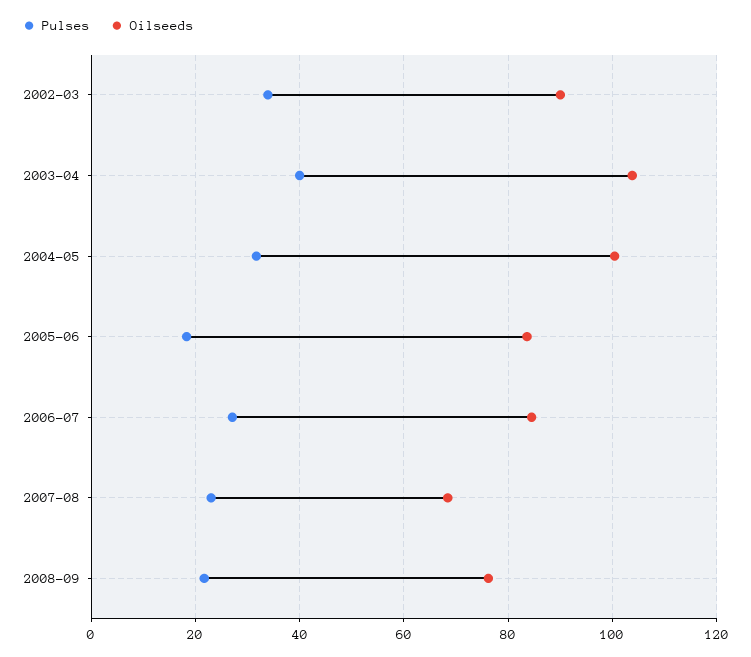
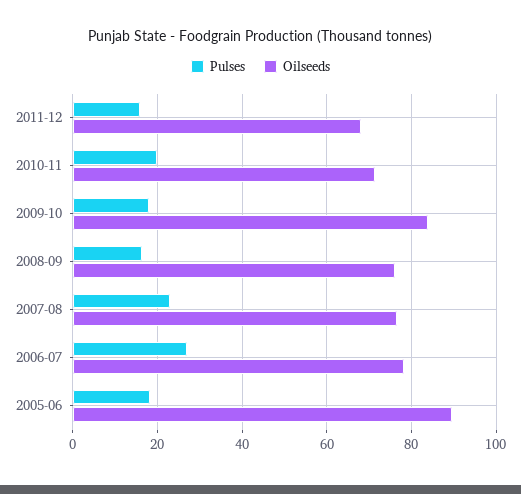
Pulses, 2002-03: 34 -> none
Oilseeds, 2002-03: 90 -> none
Pulses, 2003-04: 40 -> none
Oilseeds, 2003-04: 104 -> none
Pulses, 2004-05: 32 -> none
Oilseeds, 2004-05: 100 -> none
Oilseeds, 2005-06: 84 -> 90
Oilseeds, 2006-07: 84 -> 78
Oilseeds, 2007-08: 68 -> 76
Pulses, 2008-09: 22 -> 16
Pulses, 2011-12: none -> 16
Oilseeds, 2011-12: none -> 68
Pulses, 2010-11: none -> 20
Oilseeds, 2010-11: none -> 72
Pulses, 2009-10: none -> 18
Oilseeds, 2009-10: none -> 84

